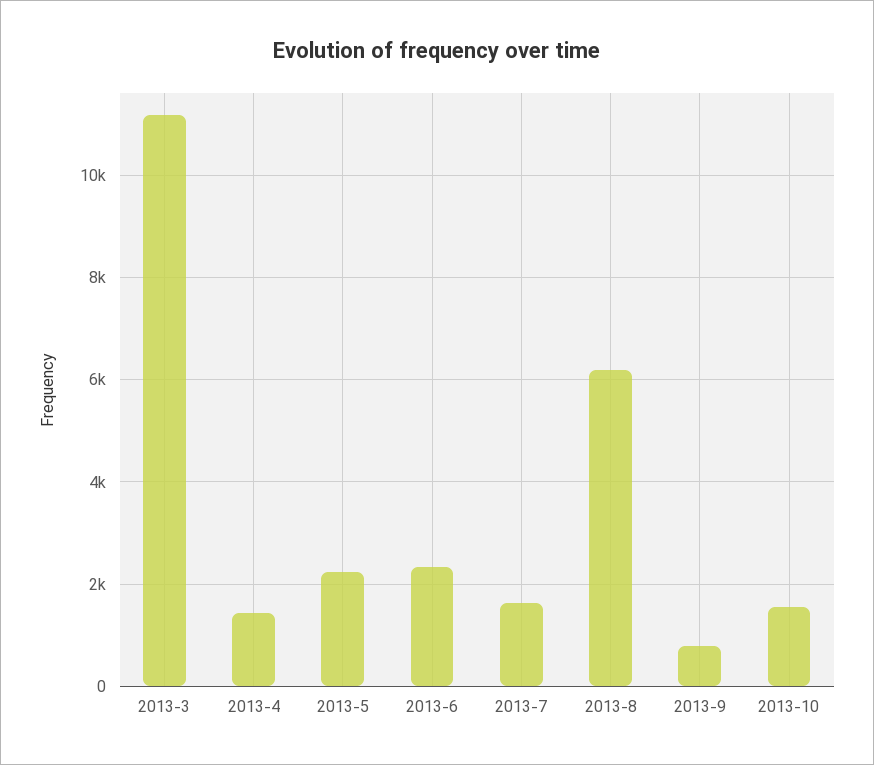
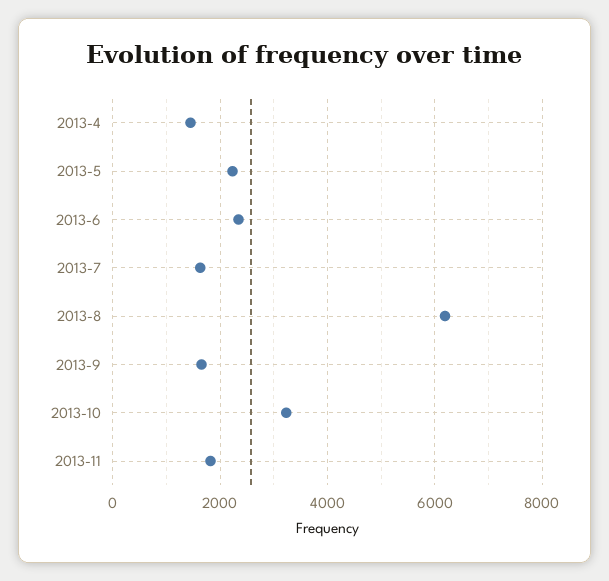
2013-3: 11200 -> none
2013-9: 800 -> 1600
2013-10: 1600 -> 3200
2013-11: none -> 1800

